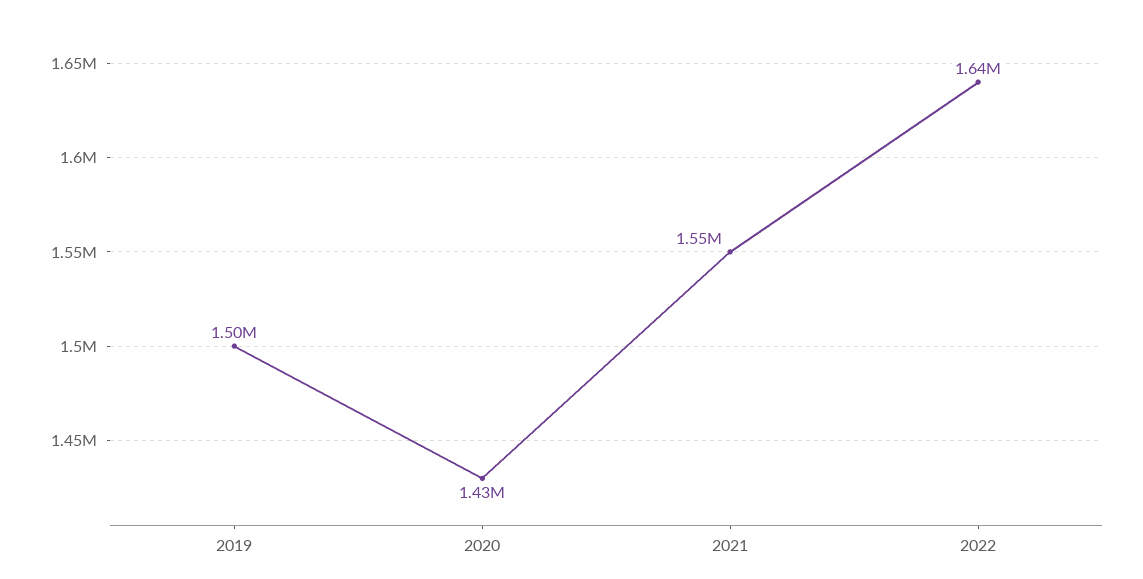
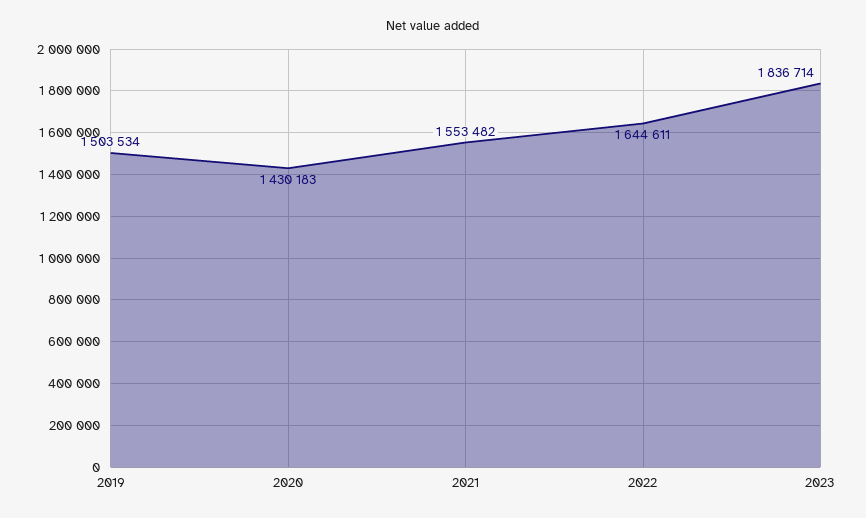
2023: none -> 1836714

